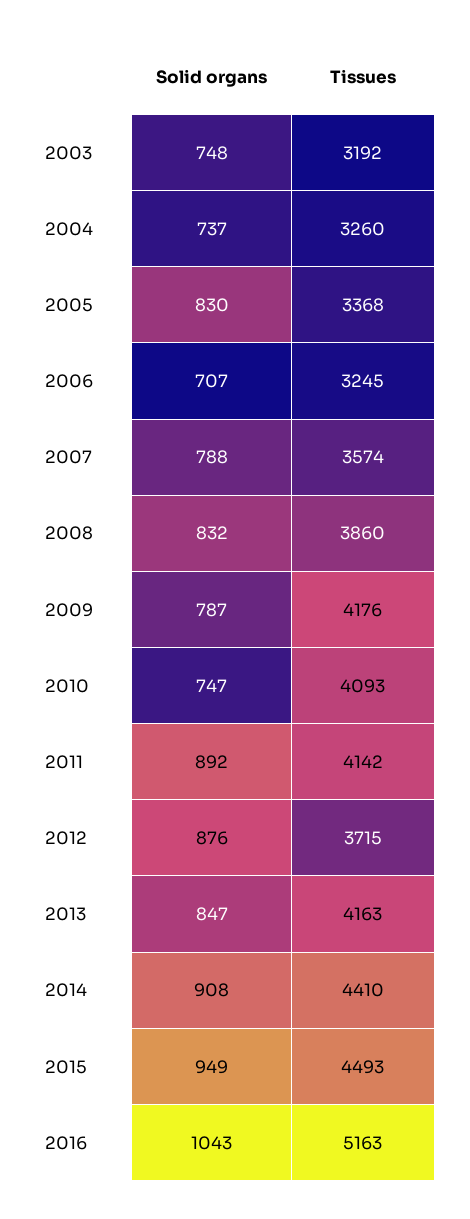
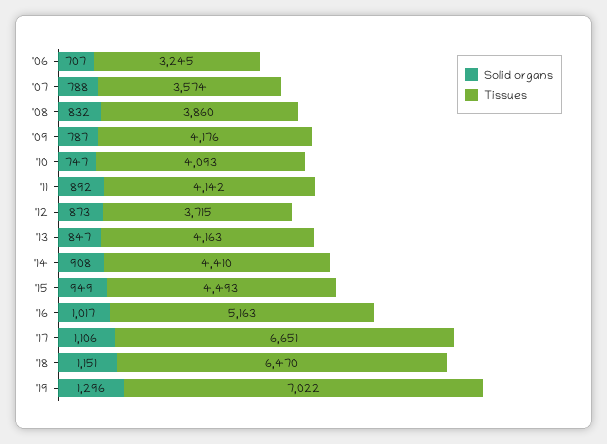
Solid organs, 2003: 748 -> none
Tissues, 2003: 3192 -> none
Solid organs, 2004: 737 -> none
Tissues, 2004: 3260 -> none
Solid organs, 2005: 830 -> none
Tissues, 2005: 3368 -> none
Solid organs, 2012: 876 -> 873
Solid organs, 2016: 1043 -> 1017
Solid organs, '17: none -> 1106
Tissues, '17: none -> 6651
Solid organs, '18: none -> 1151
Tissues, '18: none -> 6470
Solid organs, '19: none -> 1296
Tissues, '19: none -> 7022

